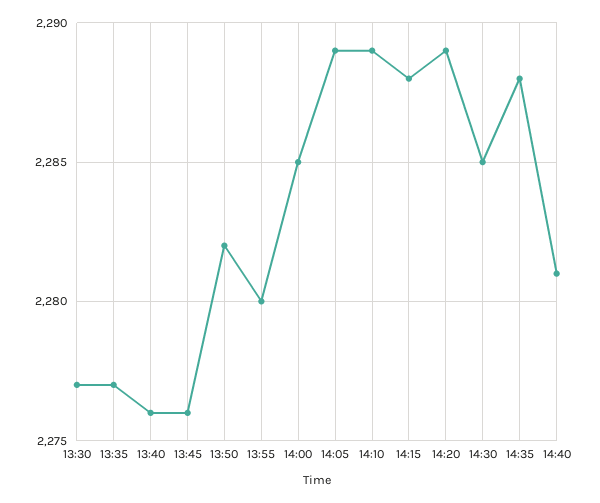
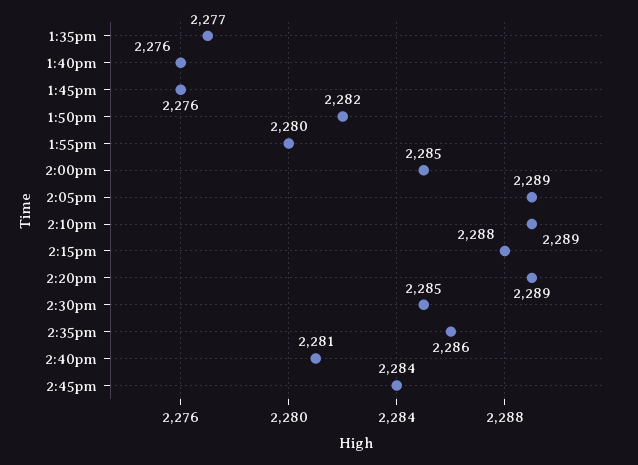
13:30: 2277 -> none
14:35: 2288 -> 2286
2:45pm: none -> 2284

